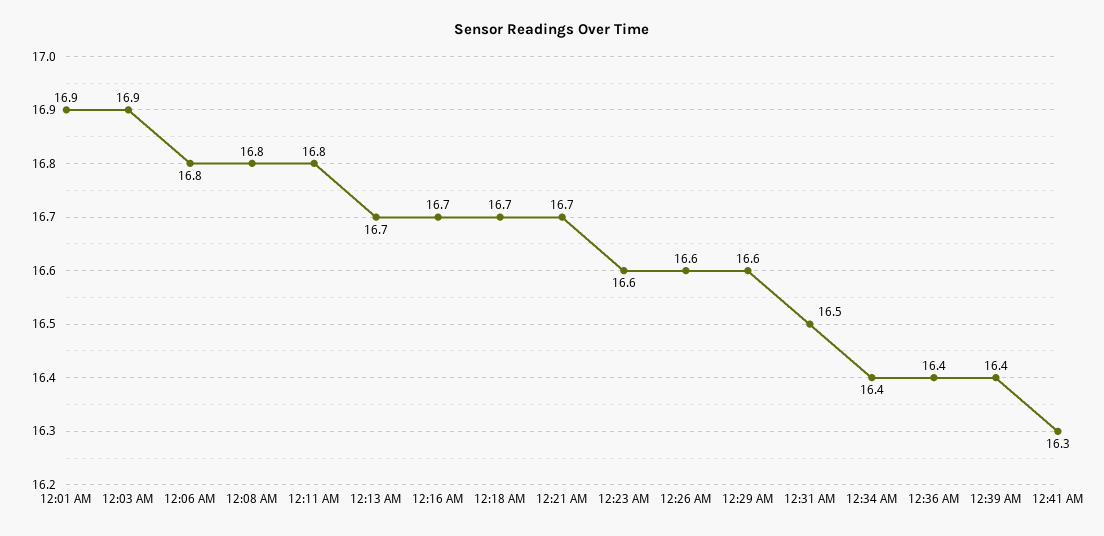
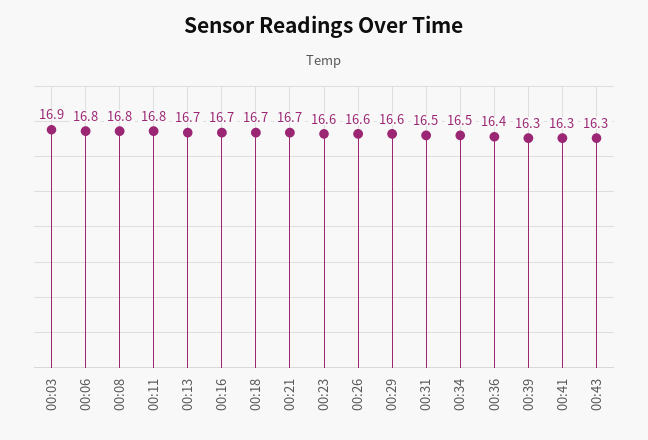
12:01 AM: 16.9 -> none
12:34 AM: 16.4 -> 16.5
12:39 AM: 16.4 -> 16.3
00:43: none -> 16.3

